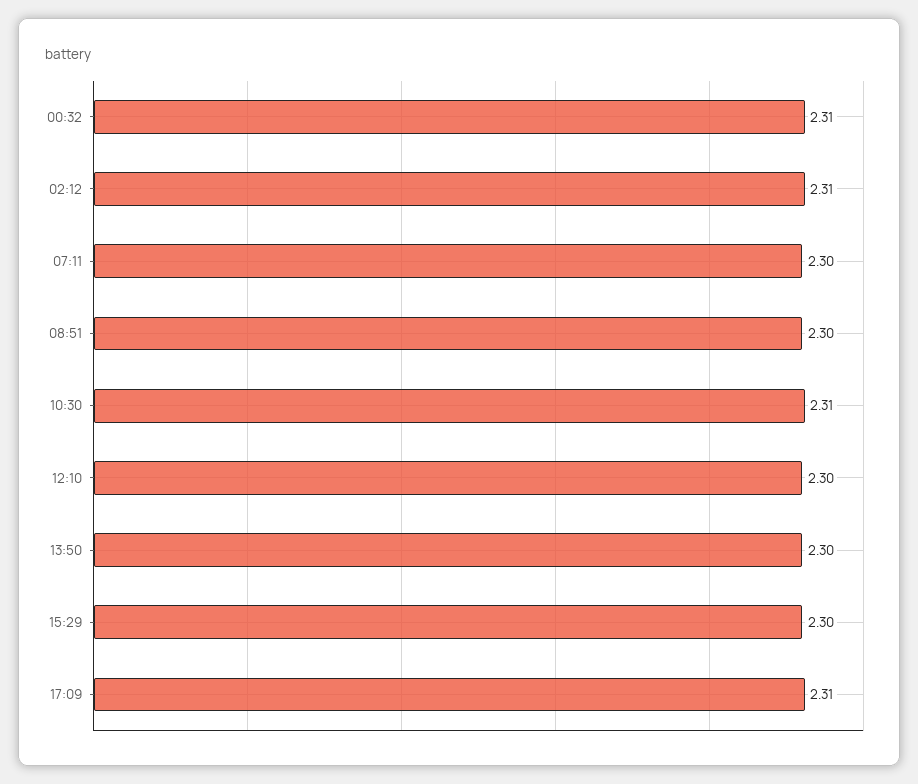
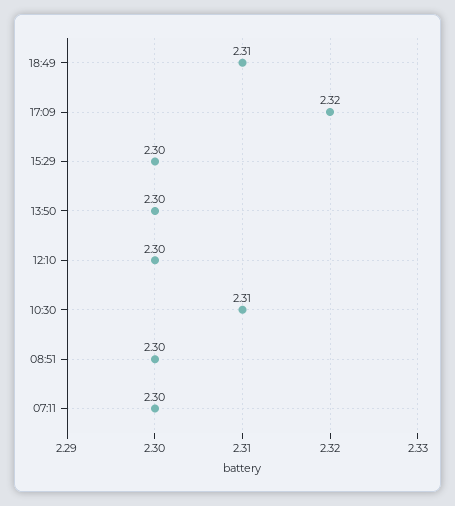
00:32: 2.31 -> none
02:12: 2.31 -> none
17:09: 2.31 -> 2.32
18:49: none -> 2.31

